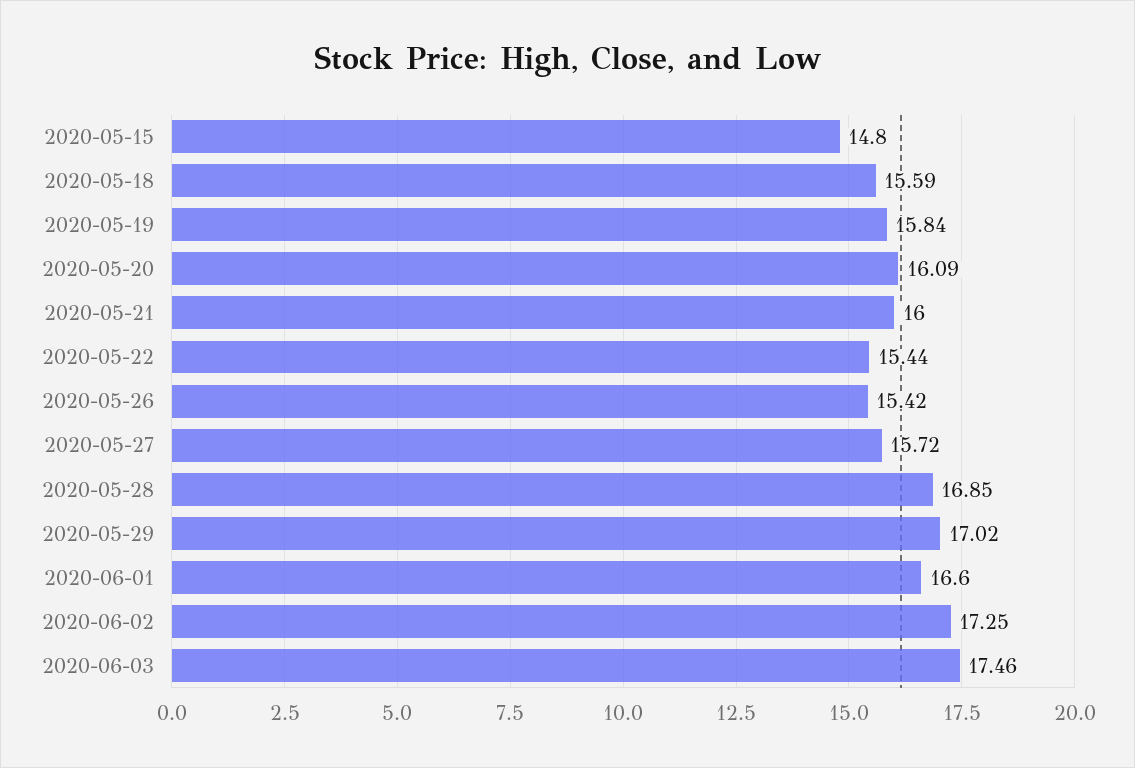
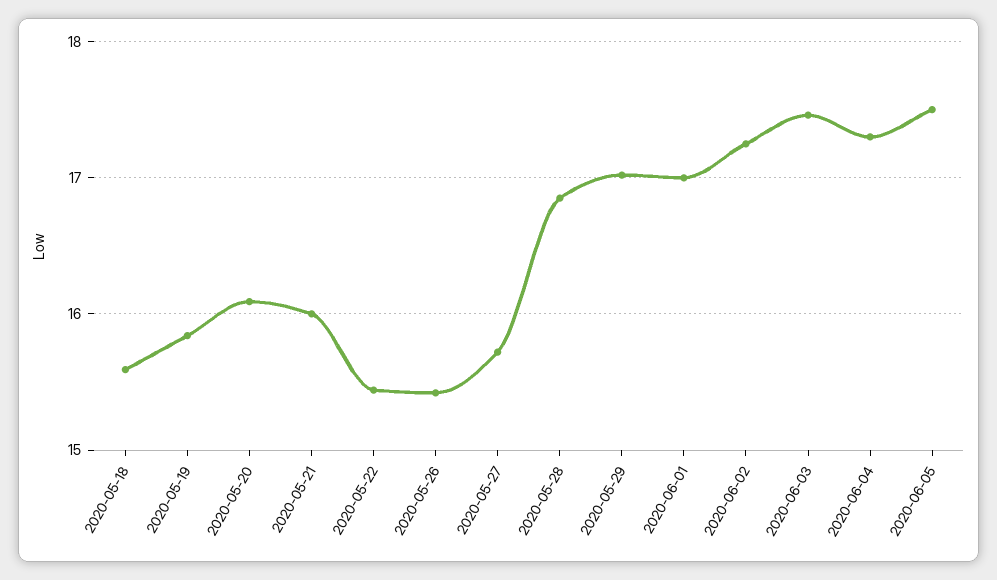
2020-05-15: 14.8 -> none
2020-06-01: 16.6 -> 17
2020-06-04: none -> 17.3
2020-06-05: none -> 17.5

